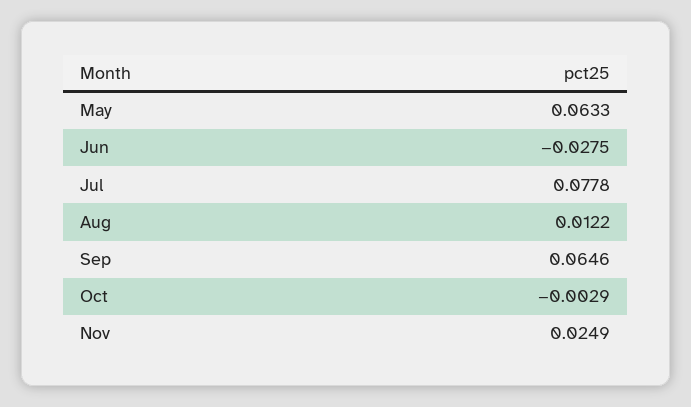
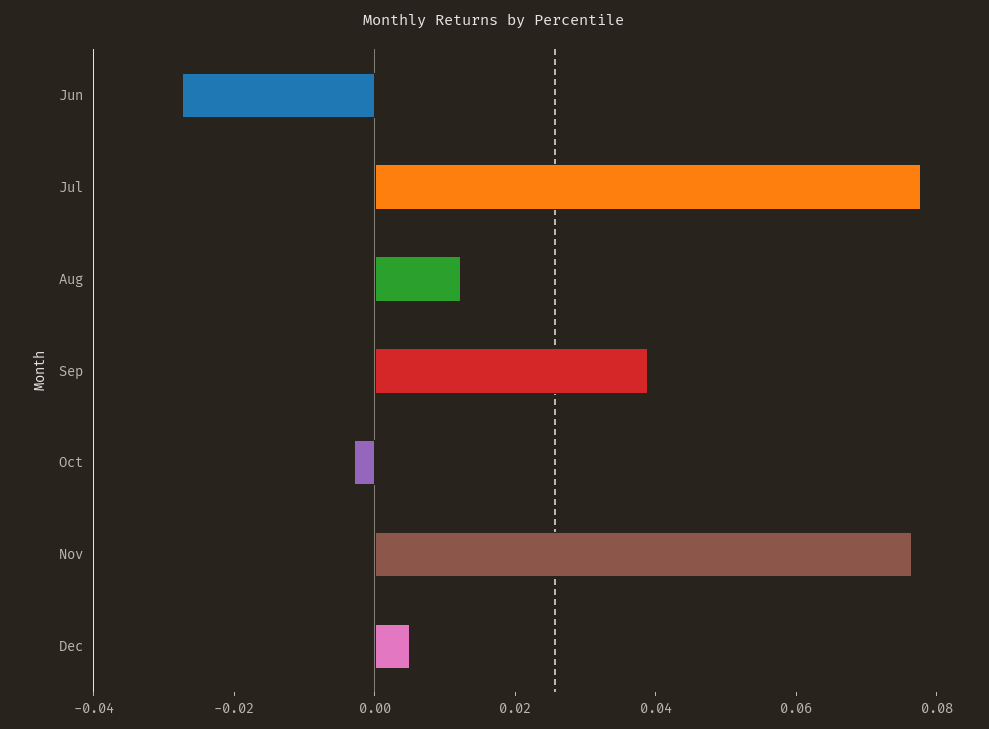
May: 0.0633 -> none
Sep: 0.0646 -> 0.04
Nov: 0.0249 -> 0.075
Dec: none -> 0.005

